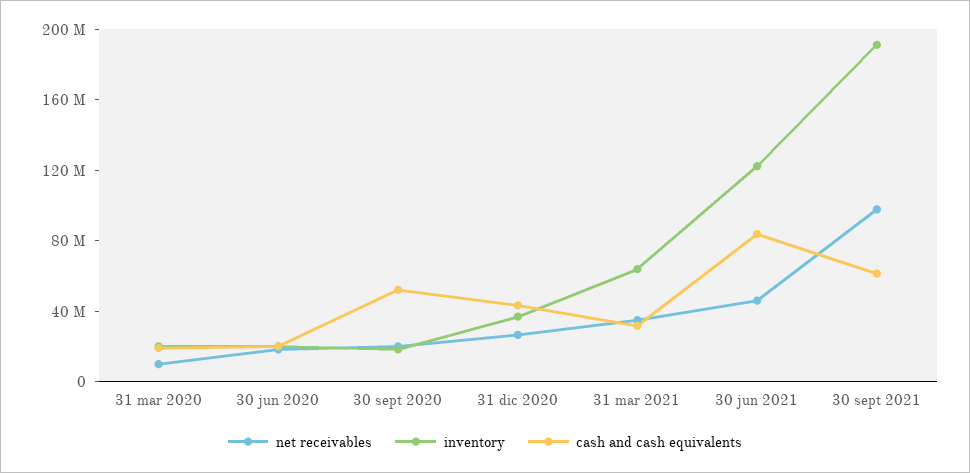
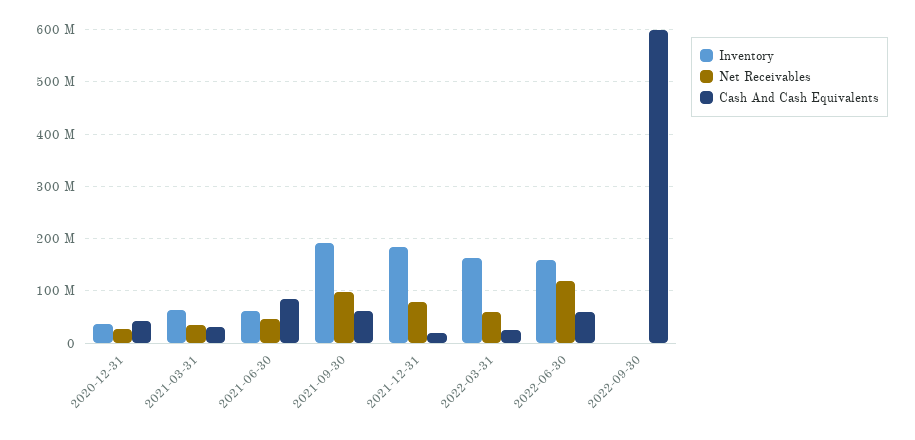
net receivables, 31 mar 2020: 10000000 -> none
inventory, 31 mar 2020: 20000000 -> none
cash and cash equivalents, 31 mar 2020: 20000000 -> none
net receivables, 30 jun 2020: 20000000 -> none
inventory, 30 jun 2020: 20000000 -> none
cash and cash equivalents, 30 jun 2020: 20000000 -> none
net receivables, 30 sept 2020: 20000000 -> none
inventory, 30 sept 2020: 20000000 -> none
cash and cash equivalents, 30 sept 2020: 50000000 -> none
inventory, 30 jun 2021: 120000000 -> 60000000
inventory, 2021-12-31: none -> 180000000
net receivables, 2021-12-31: none -> 80000000
cash and cash equivalents, 2021-12-31: none -> 20000000
inventory, 2022-03-31: none -> 160000000
net receivables, 2022-03-31: none -> 60000000
cash and cash equivalents, 2022-03-31: none -> 20000000
inventory, 2022-06-30: none -> 160000000
net receivables, 2022-06-30: none -> 120000000
cash and cash equivalents, 2022-06-30: none -> 60000000
inventory, 2022-09-30: none -> 0
net receivables, 2022-09-30: none -> 0
cash and cash equivalents, 2022-09-30: none -> 600000000

